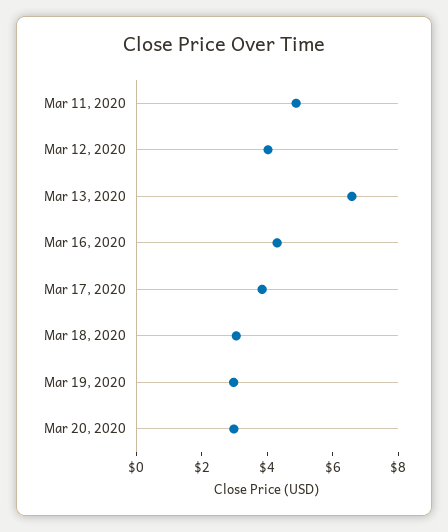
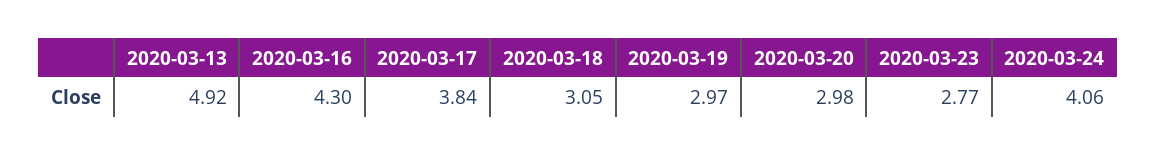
Mar 11, 2020: 5 -> none
Mar 12, 2020: 4 -> none
Mar 13, 2020: 6.5 -> 4.92
2020-03-23: none -> 2.77
2020-03-24: none -> 4.06

